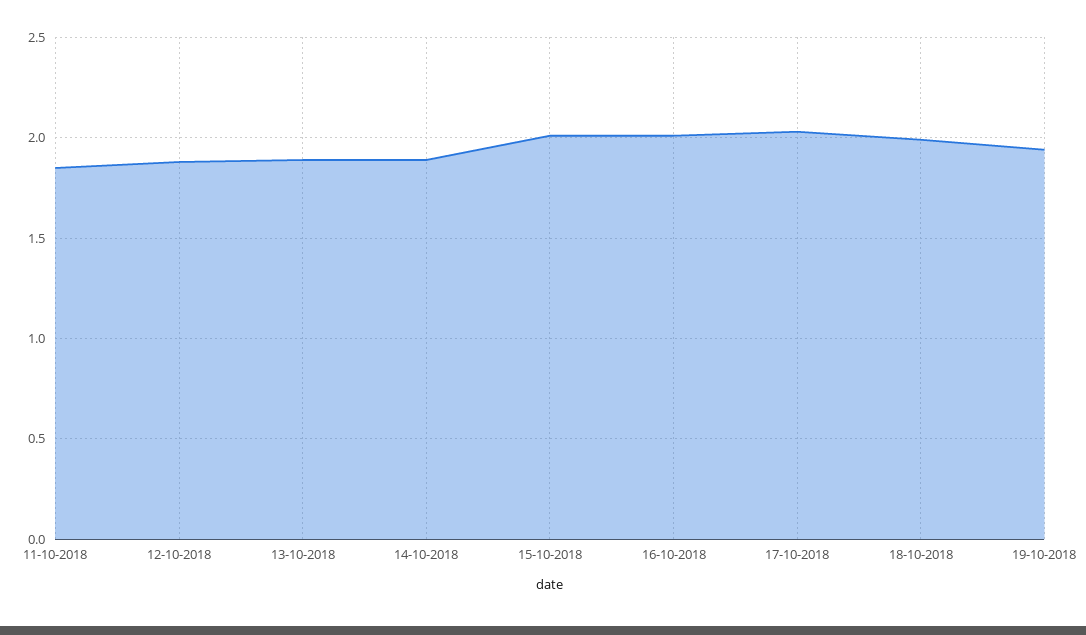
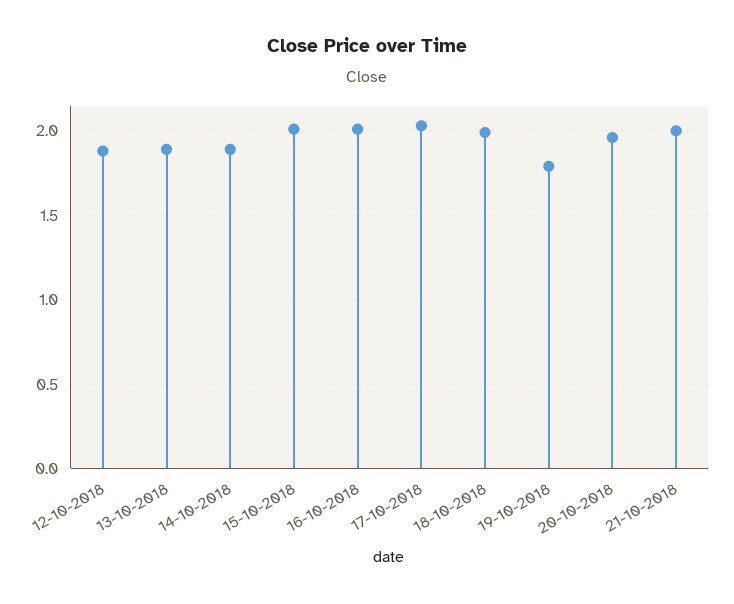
11-10-2018: 1.85 -> none
19-10-2018: 1.95 -> 1.8
20-10-2018: none -> 1.95
21-10-2018: none -> 2

